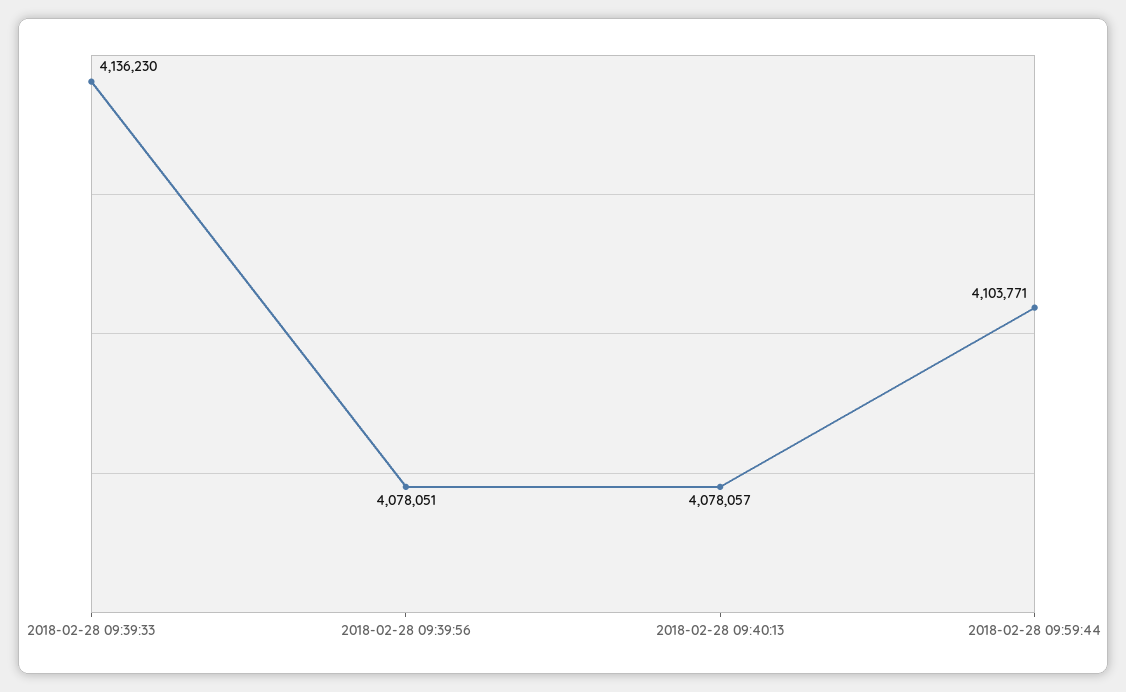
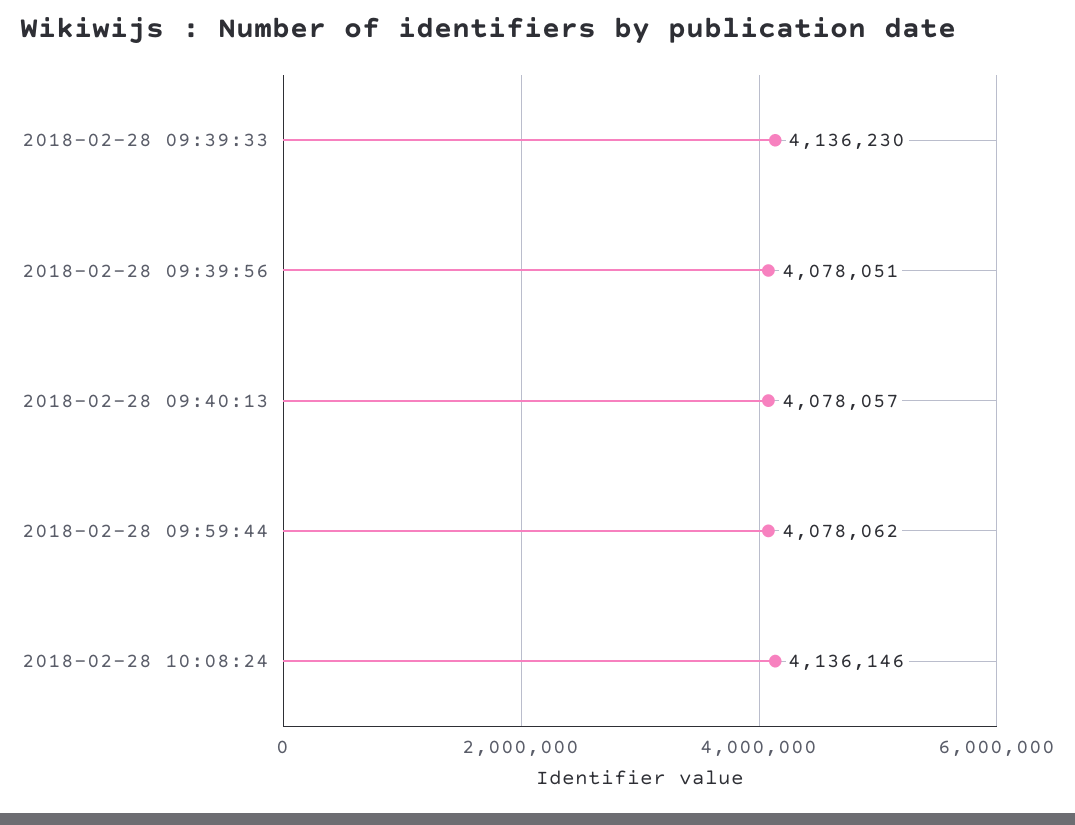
2018-02-28 09:59:44: 4103771 -> 4078062
2018-02-28 10:08:24: none -> 4136146

